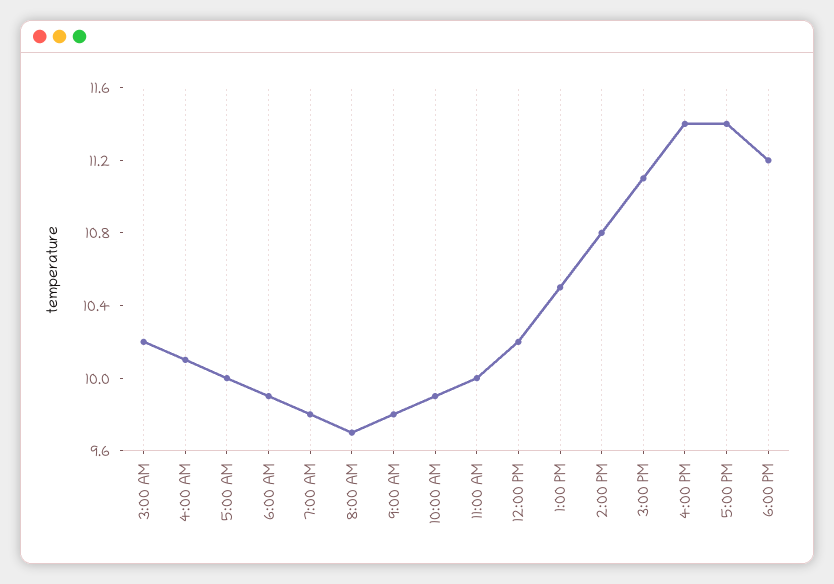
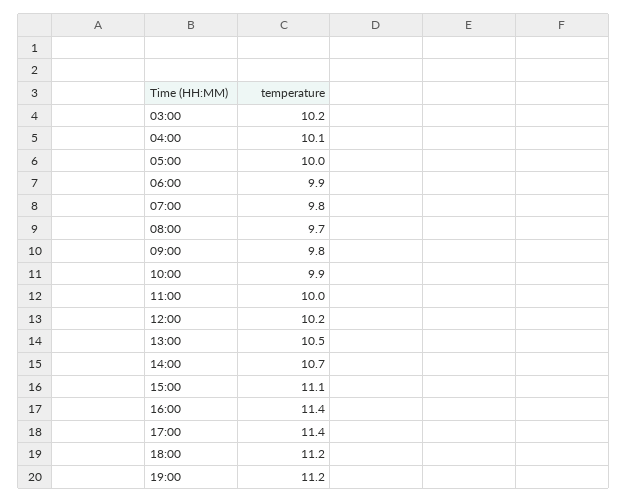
2:00 PM: 10.8 -> 10.7
19:00: none -> 11.2

